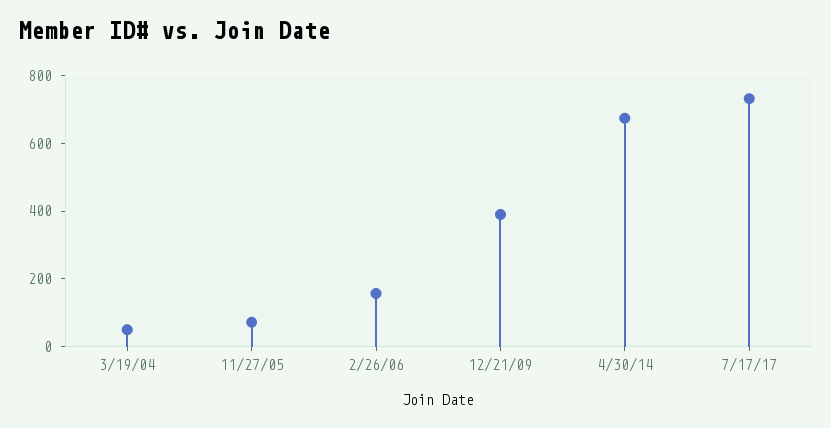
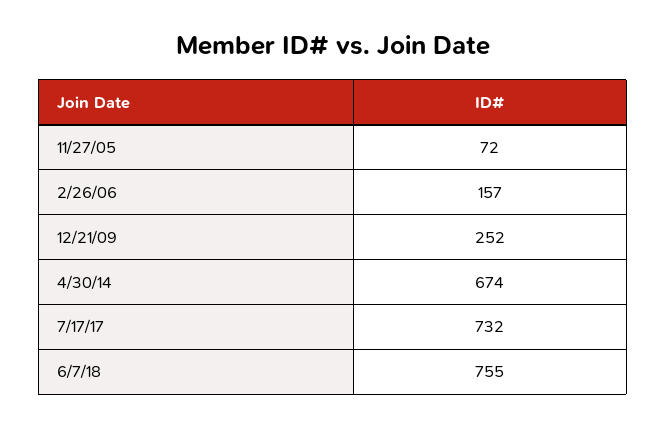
3/19/04: 50 -> none
12/21/09: 400 -> 252
6/7/18: none -> 755

